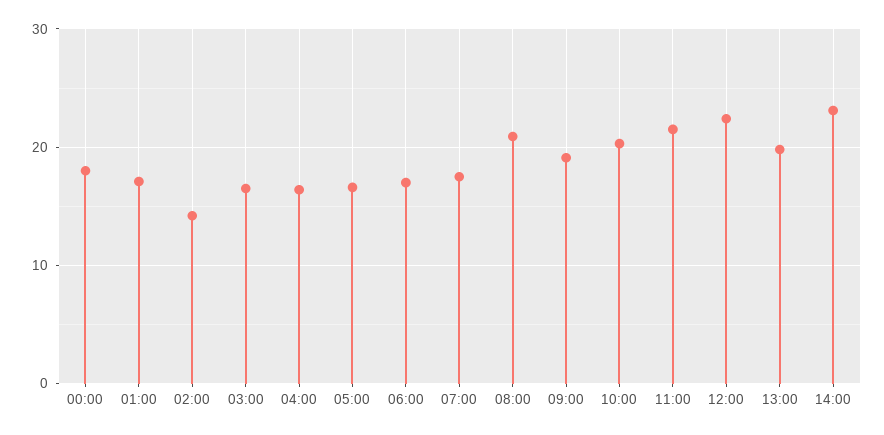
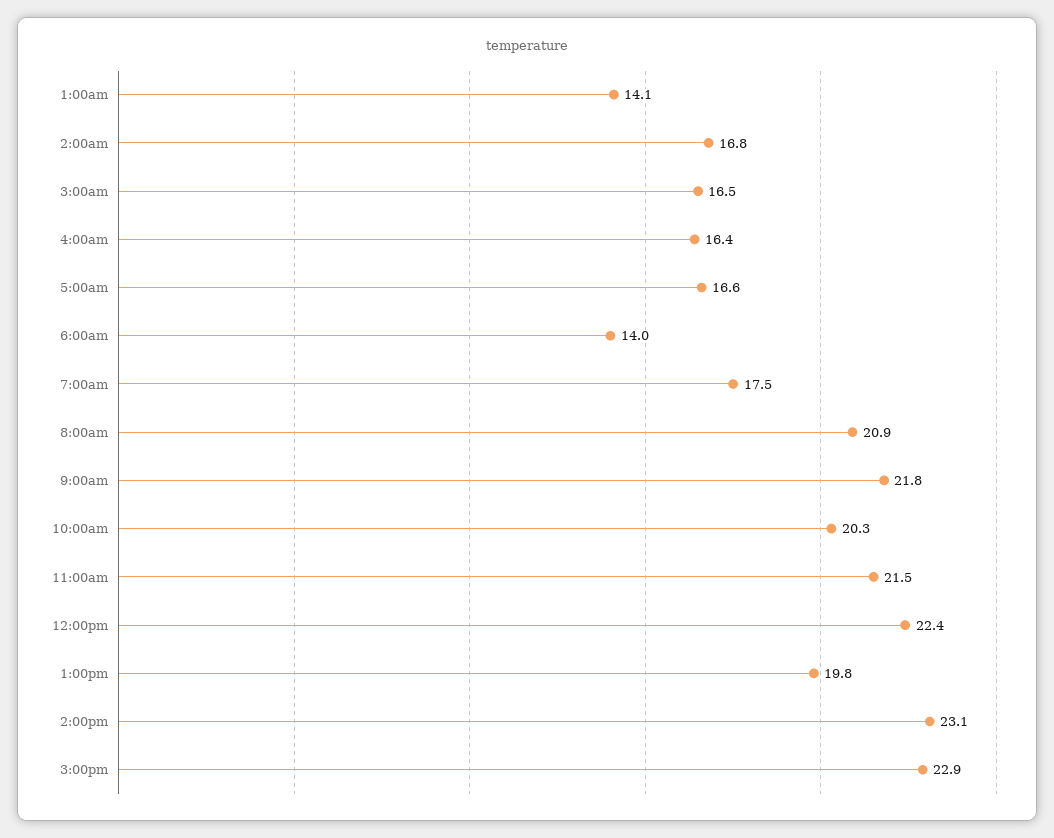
00:00: 18 -> none
01:00: 17 -> 14.1
02:00: 14 -> 16.8
06:00: 17 -> 14
09:00: 19 -> 21.8
3:00pm: none -> 22.9

